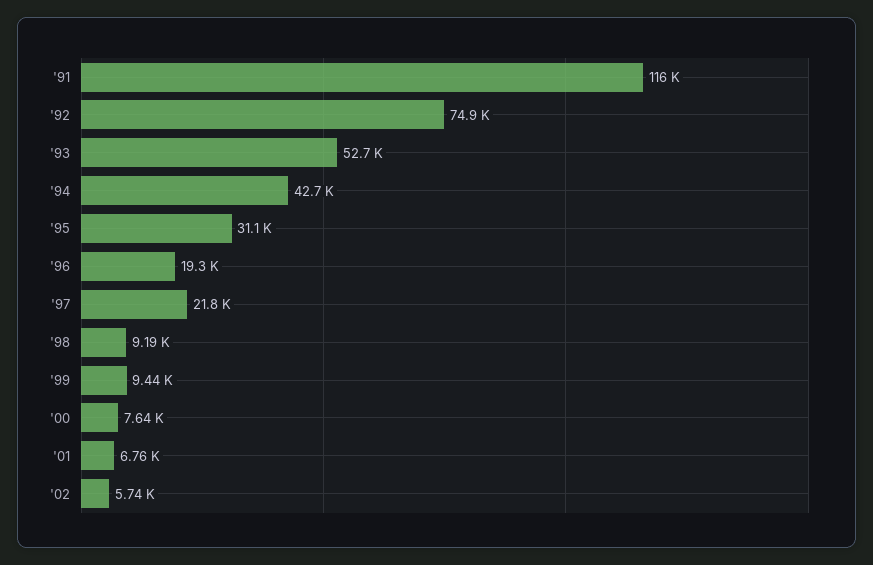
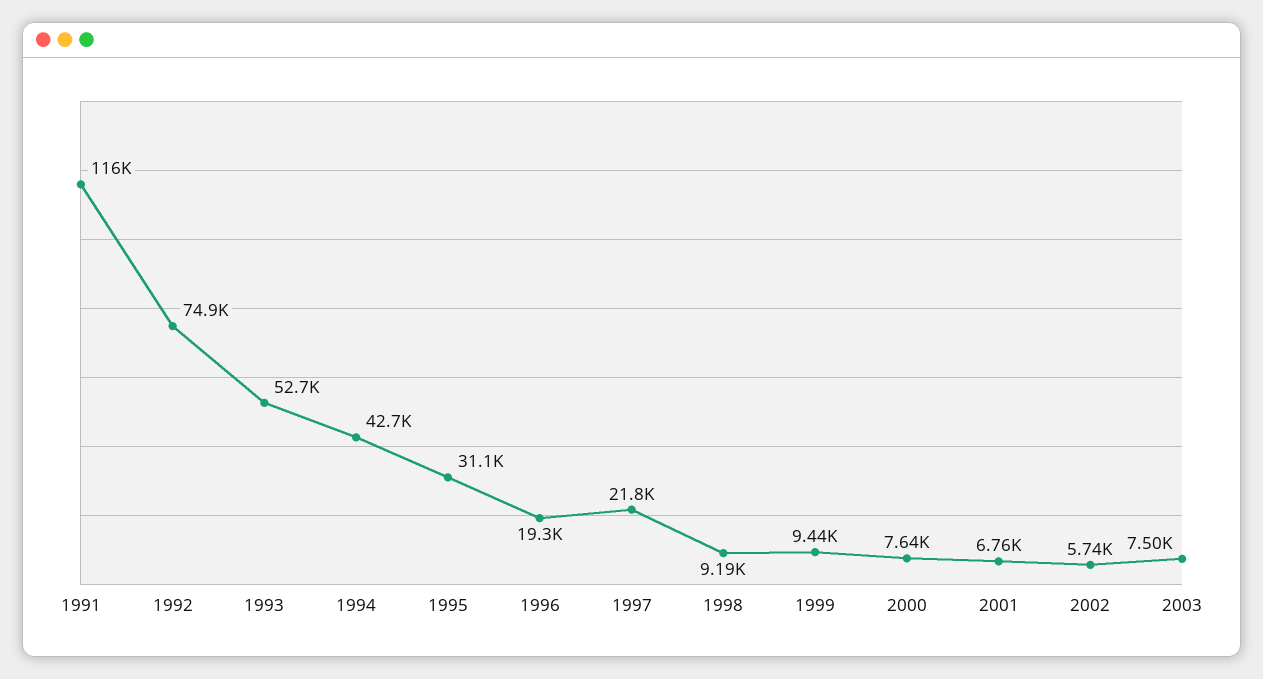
2003: none -> 7500

